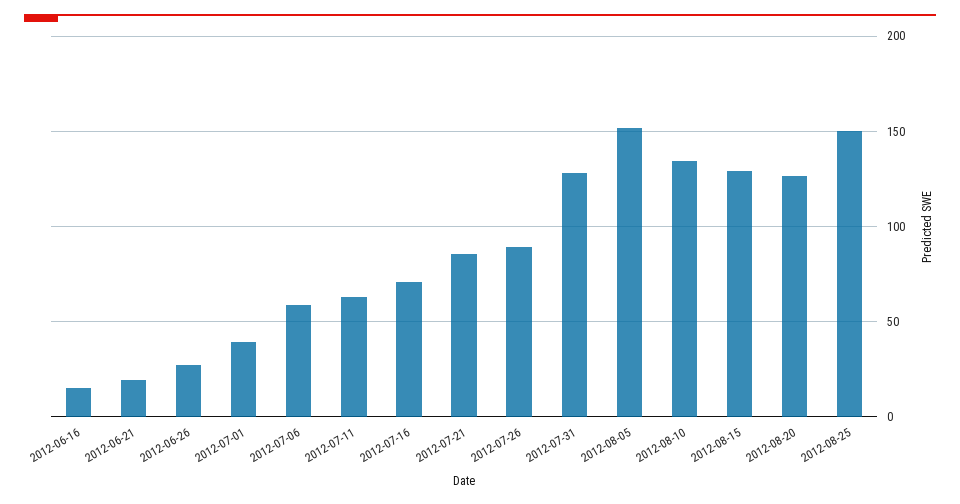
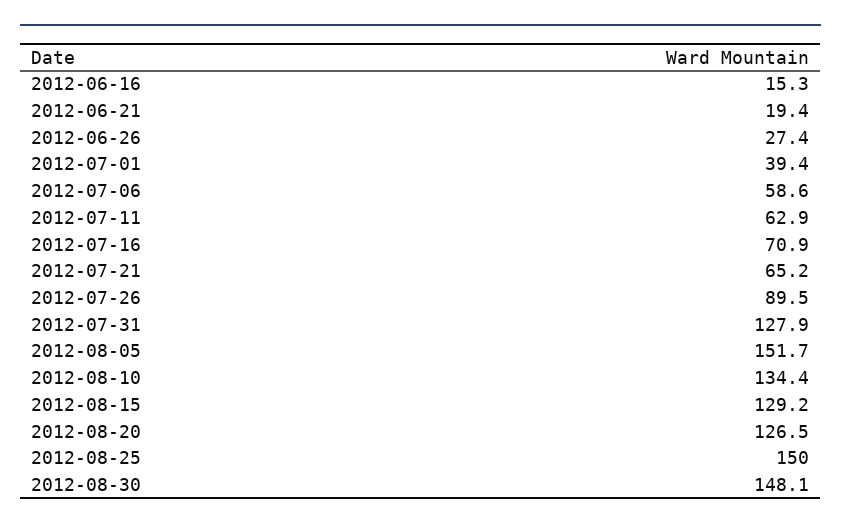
2012-07-21: 85 -> 65.2
2012-08-30: none -> 148.1

